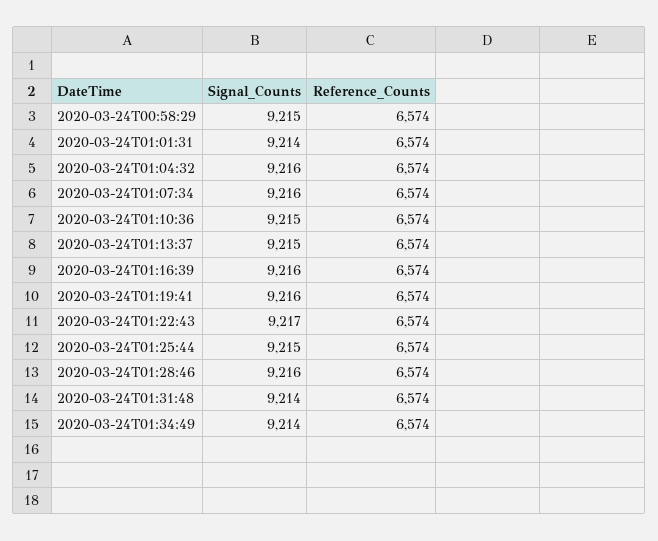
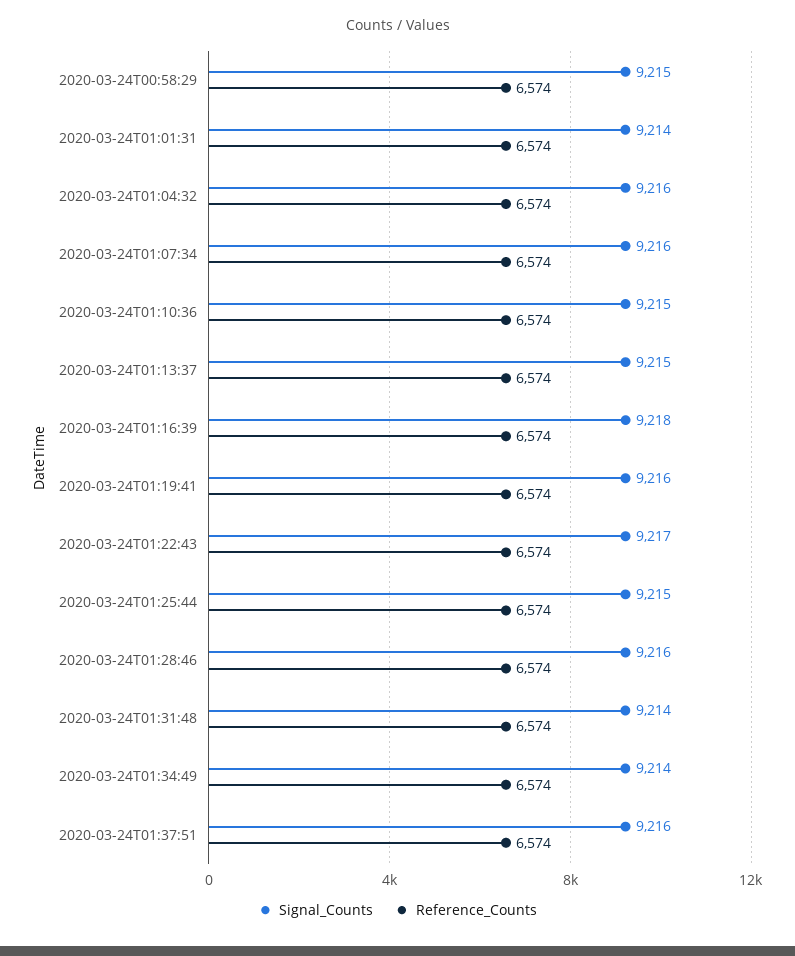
Signal_Counts, 2020-03-24T01:16:39: 9216 -> 9218
Signal_Counts, 2020-03-24T01:37:51: none -> 9216
Reference_Counts, 2020-03-24T01:37:51: none -> 6574

